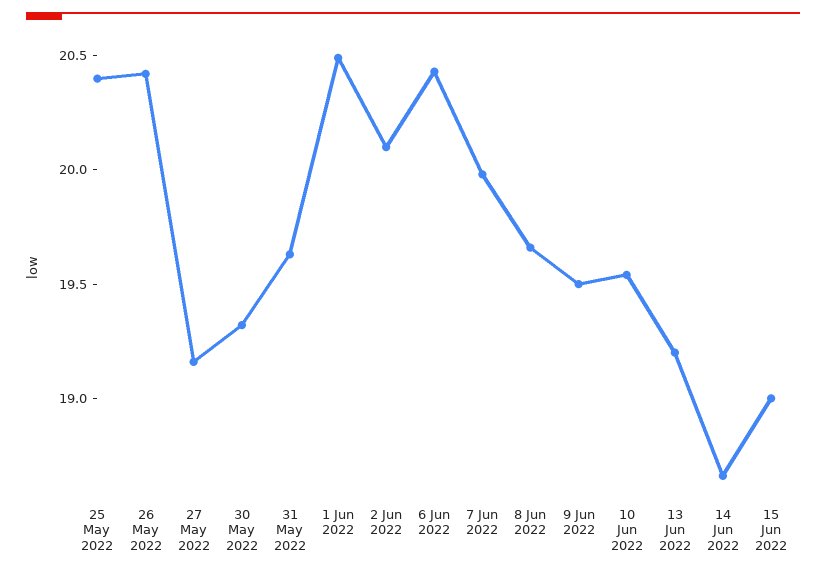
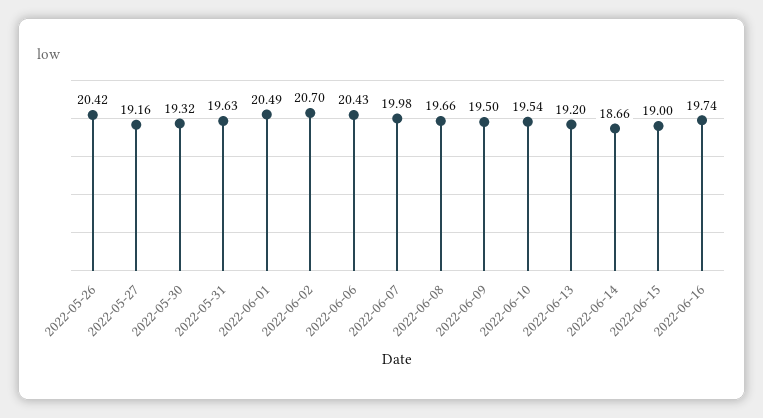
25 May 2022: 20.4 -> none
2 Jun 2022: 20.1 -> 20.7
2022-06-16: none -> 19.74

